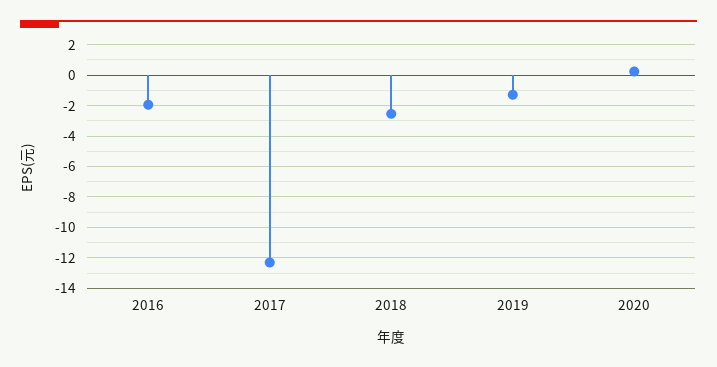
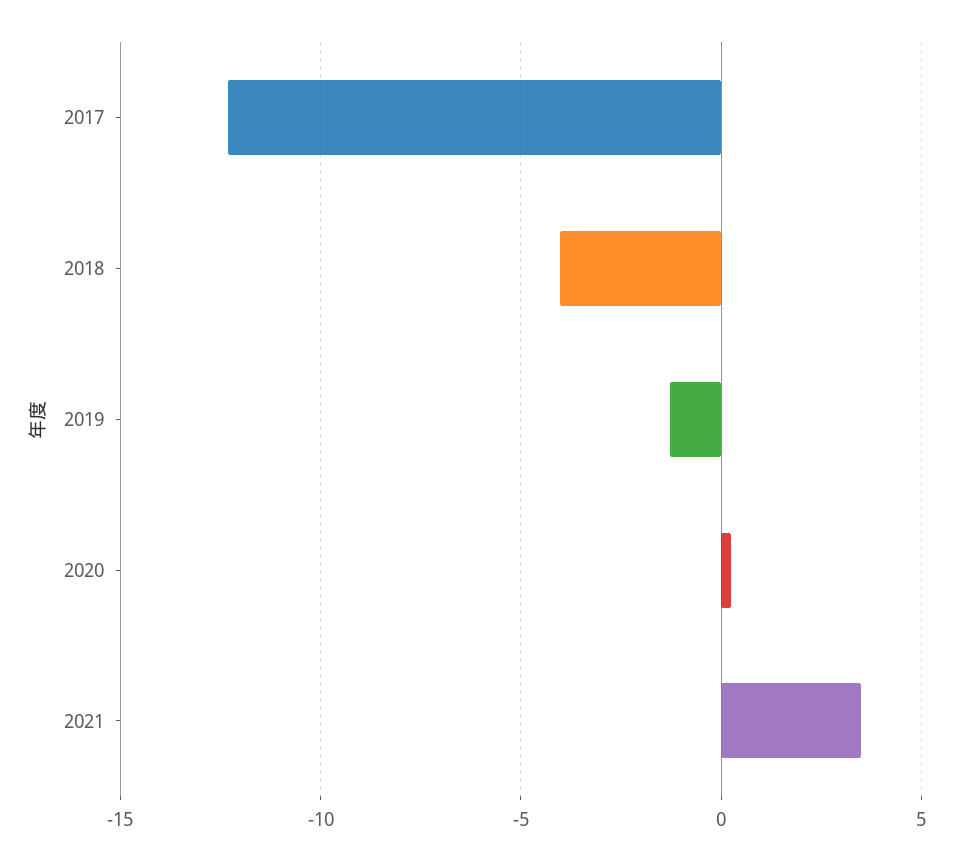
2016: -2 -> none
2018: -2.5 -> -4
2021: none -> 3.5

